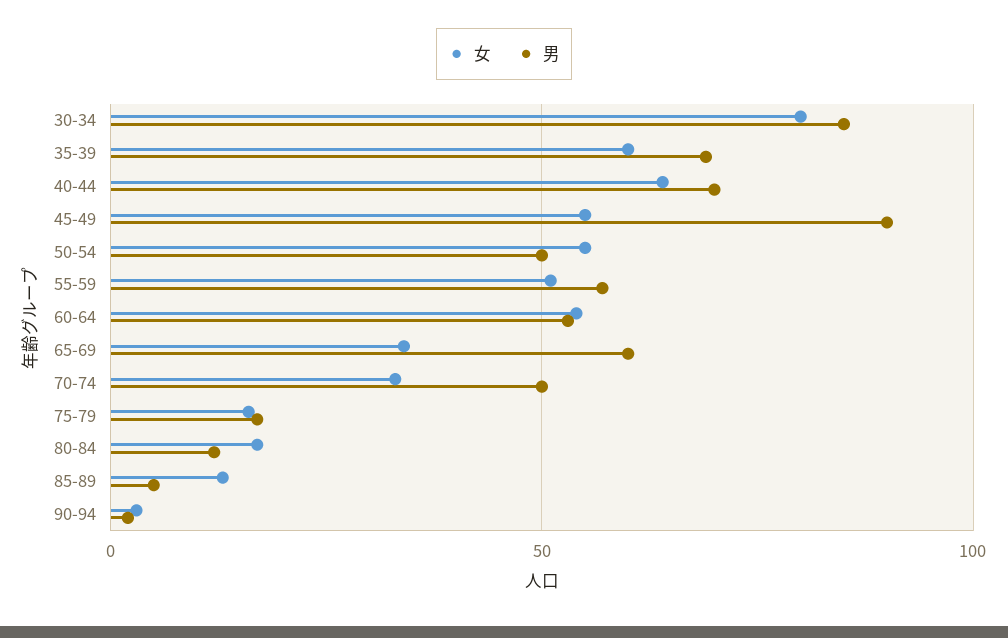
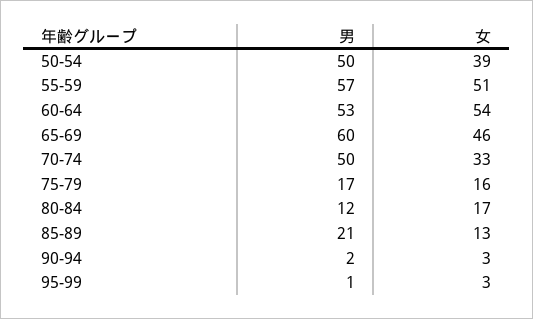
女, 30-34: 80 -> none
男, 30-34: 85 -> none
女, 35-39: 60 -> none
男, 35-39: 70 -> none
女, 40-44: 65 -> none
男, 40-44: 70 -> none
女, 45-49: 55 -> none
男, 45-49: 90 -> none
女, 50-54: 55 -> 39
女, 65-69: 35 -> 46
男, 85-89: 5 -> 21
男, 95-99: none -> 1
女, 95-99: none -> 3

